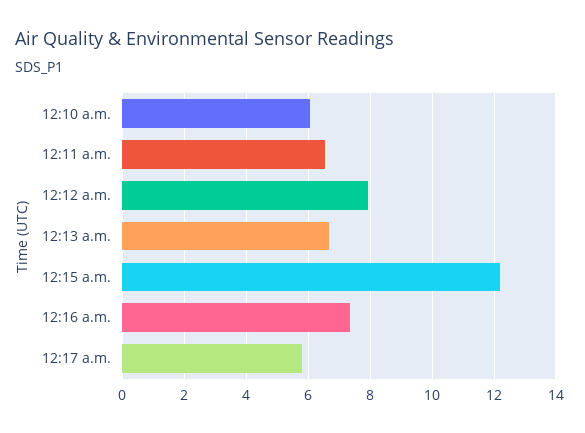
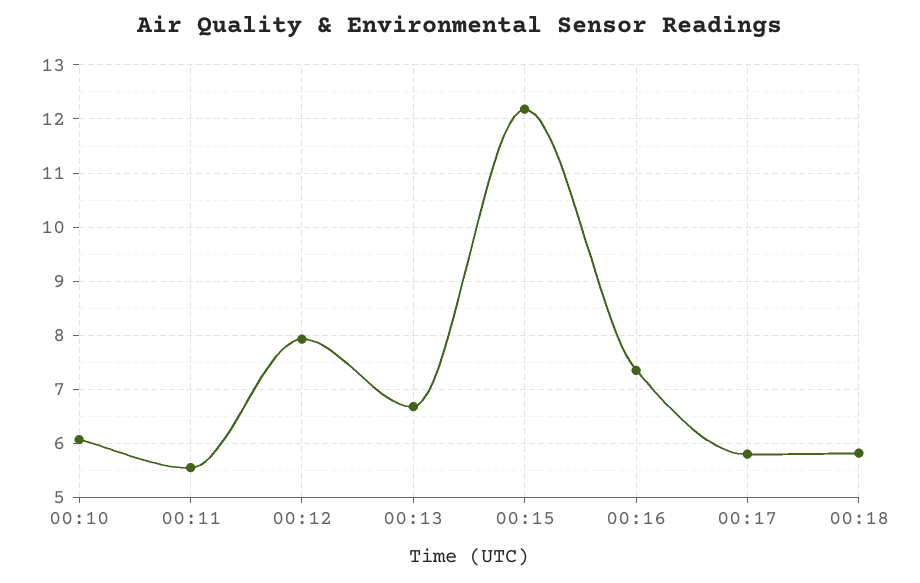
12:11 a.m.: 6.6 -> 5.6
00:18: none -> 5.8

